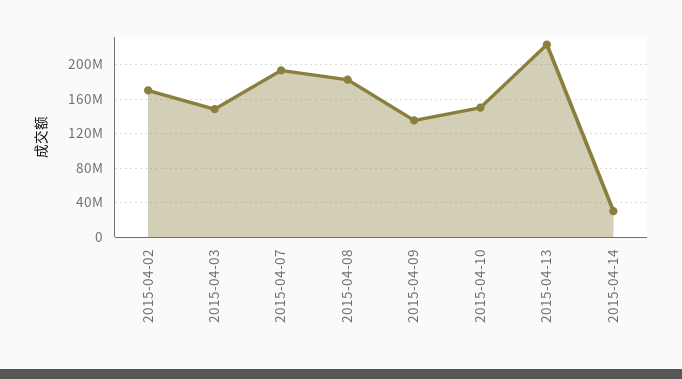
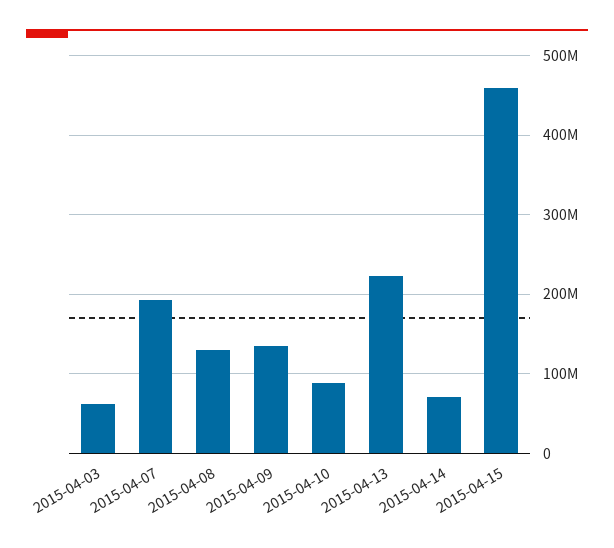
2015-04-02: 170000000 -> none
2015-04-03: 150000000 -> 60000000
2015-04-08: 180000000 -> 130000000
2015-04-10: 150000000 -> 90000000
2015-04-14: 30000000 -> 70000000
2015-04-15: none -> 460000000

